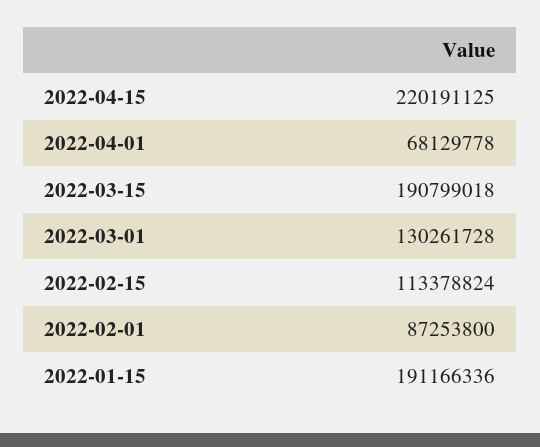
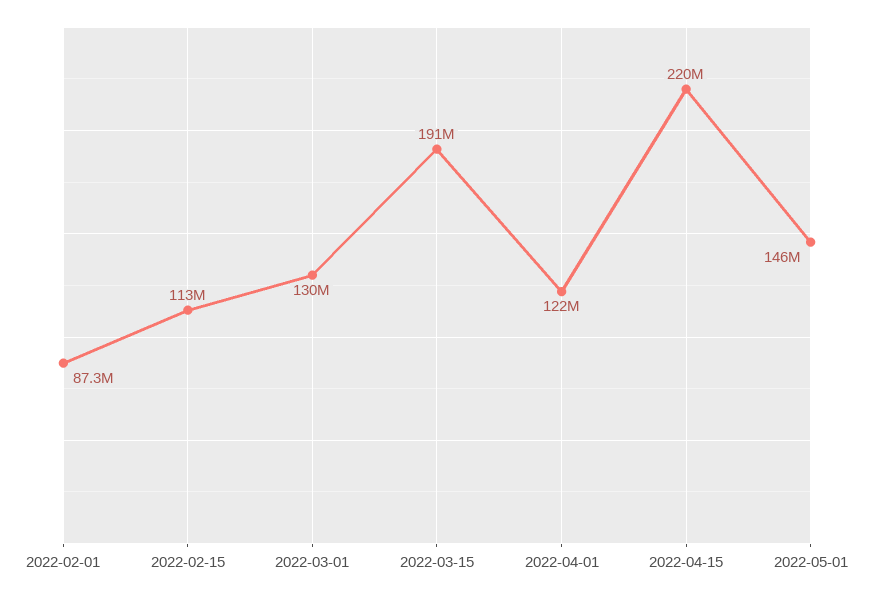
2022-04-01: 68129778 -> 122000000
2022-01-15: 191166336 -> none
2022-05-01: none -> 146000000

